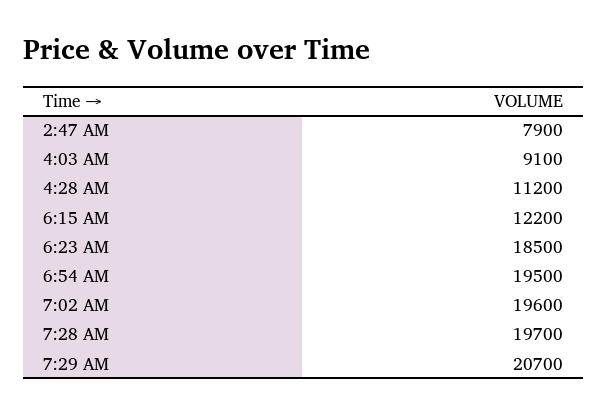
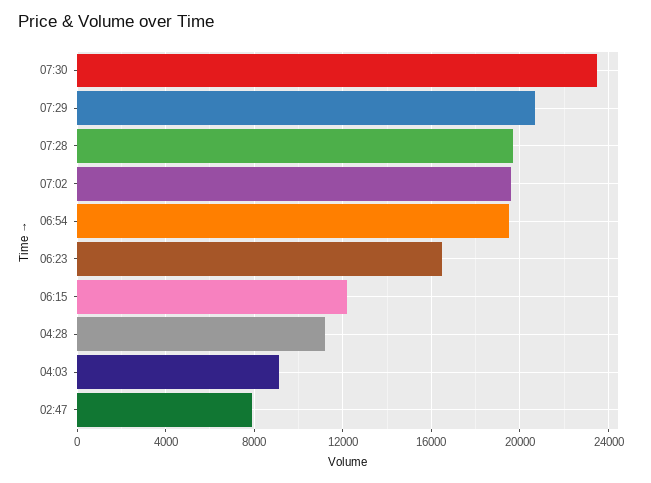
6:23 AM: 18500 -> 16500
07:30: none -> 23500

